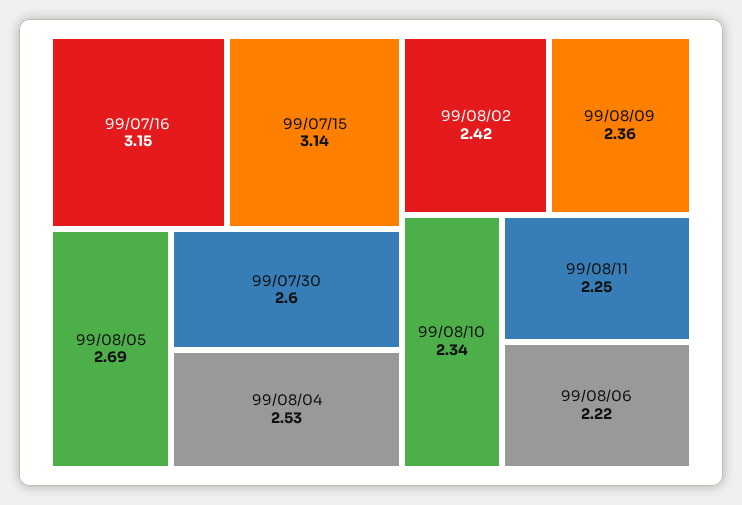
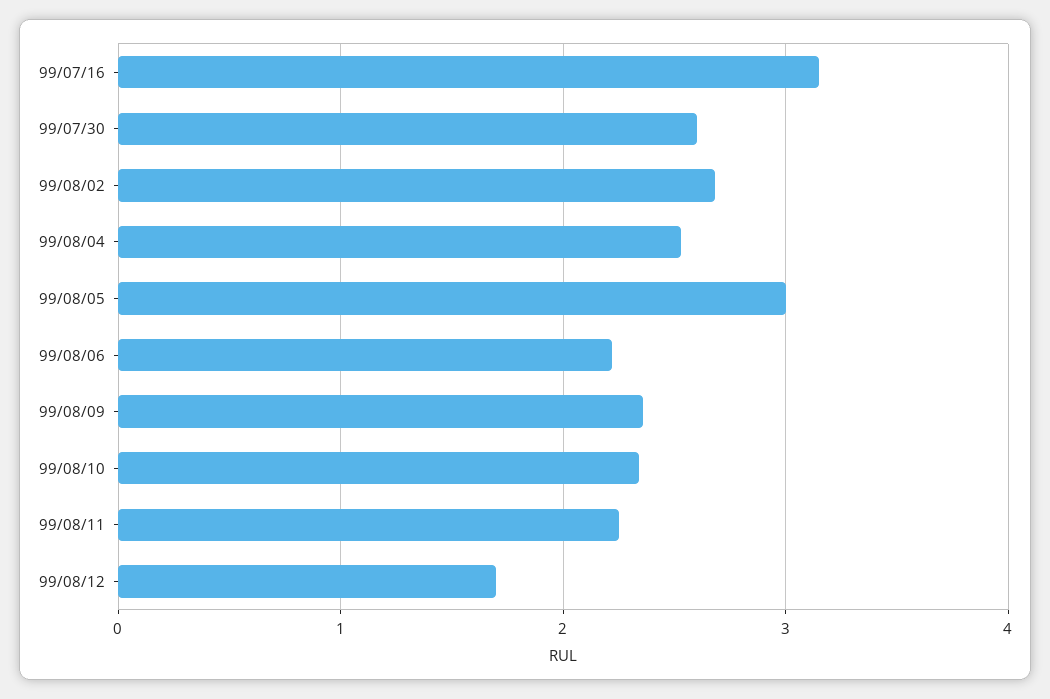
99/07/15: 3.14 -> none
99/08/05: 2.69 -> 3
99/08/02: 2.42 -> 2.7
99/08/12: none -> 1.7

